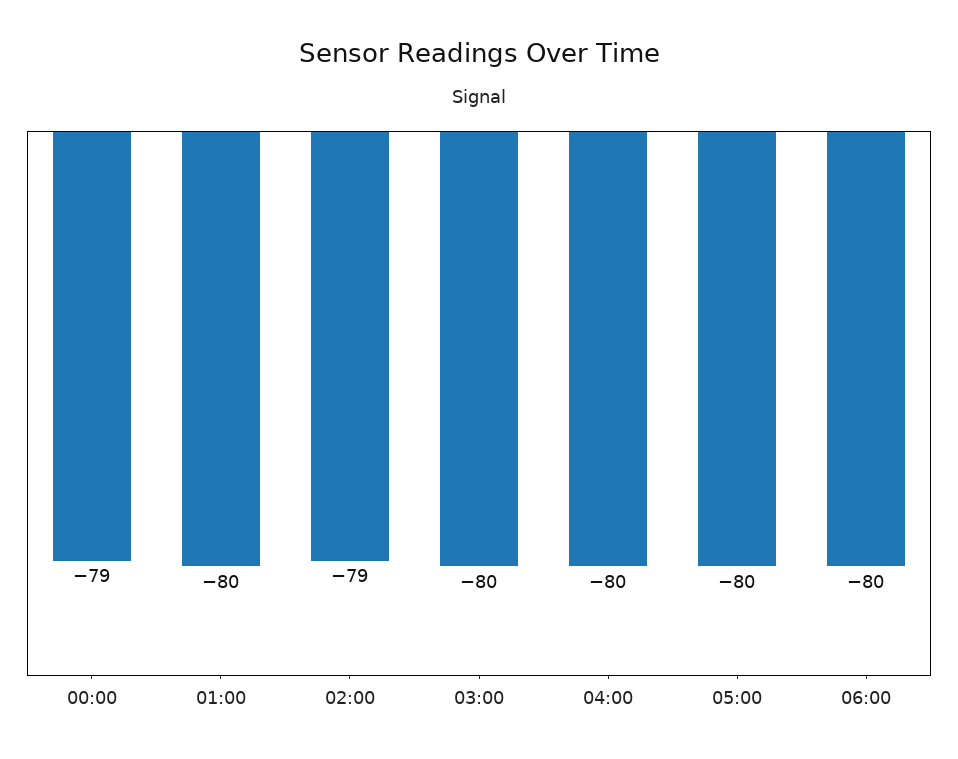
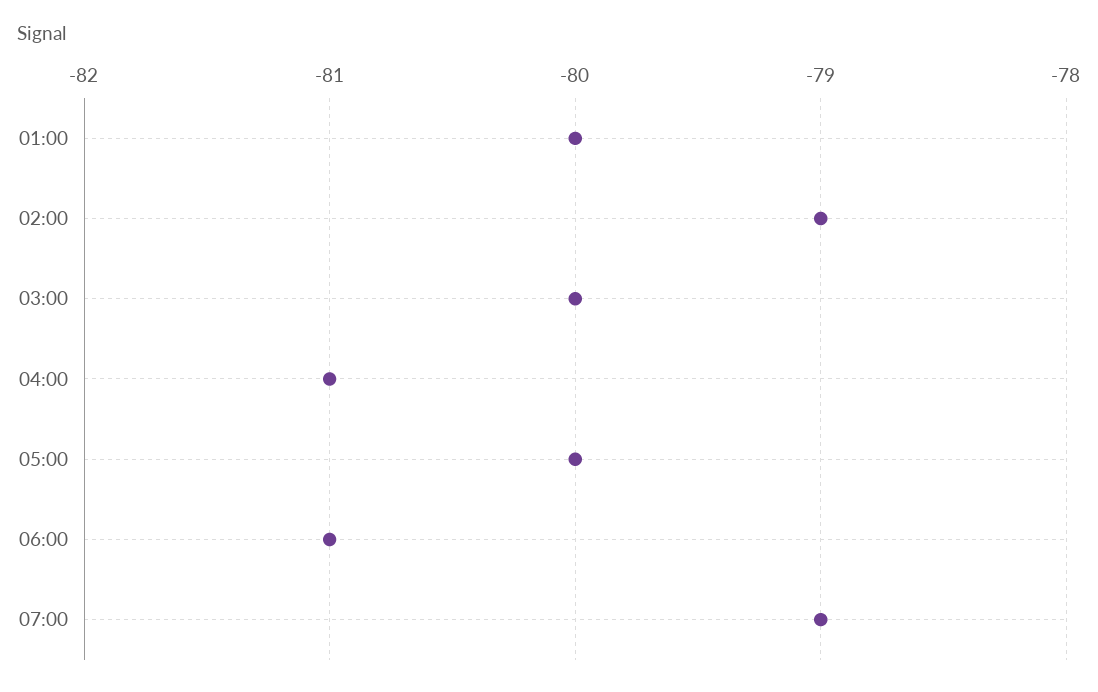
00:00: -79 -> none
04:00: -80 -> -81
06:00: -80 -> -81
07:00: none -> -79

